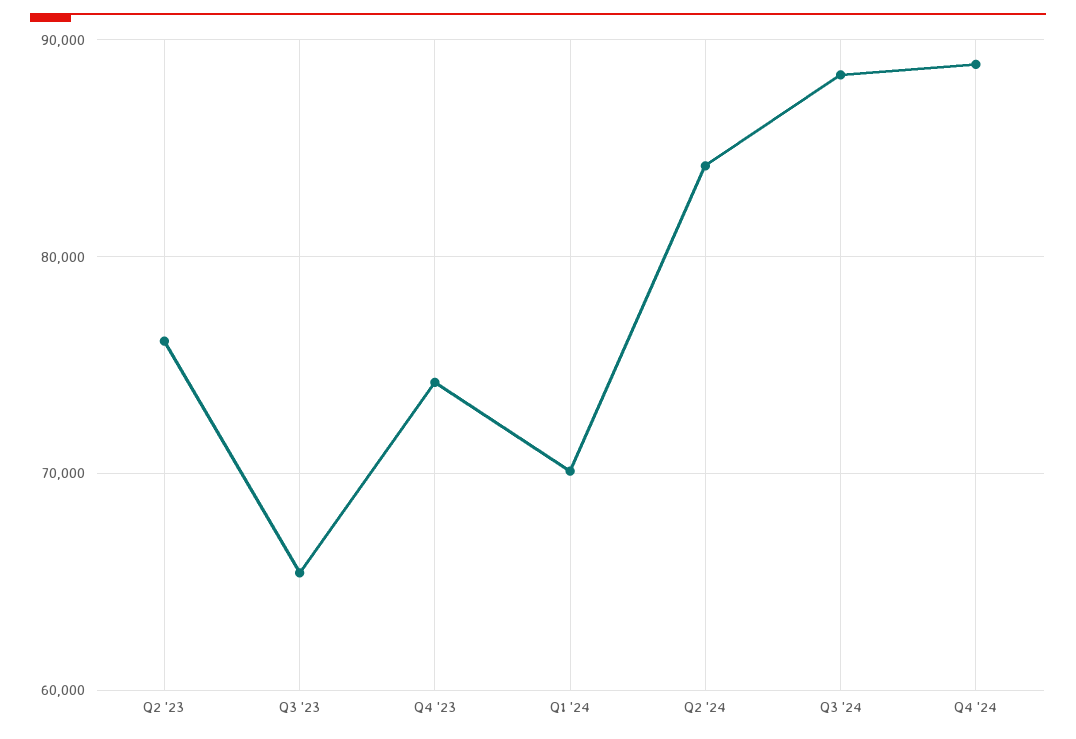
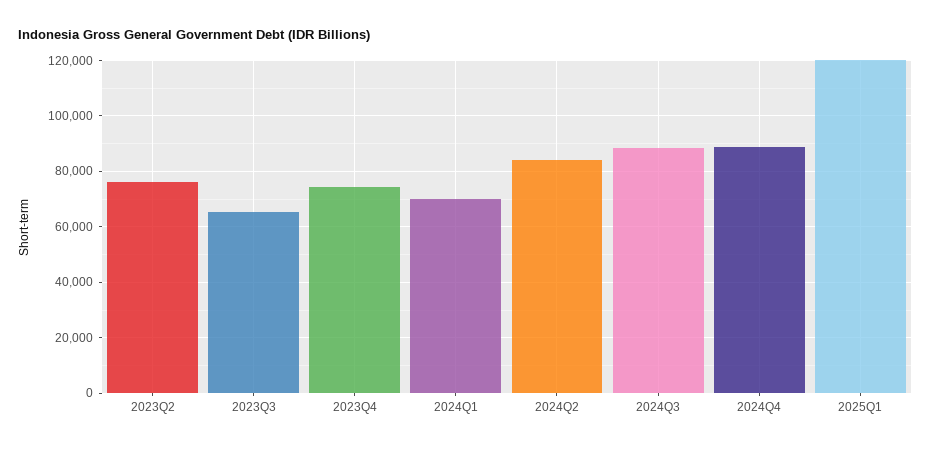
2025Q1: none -> 120000

